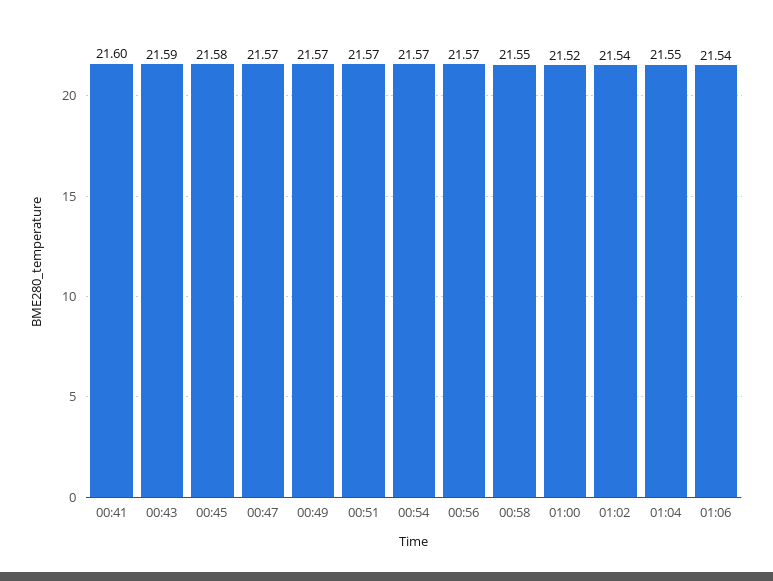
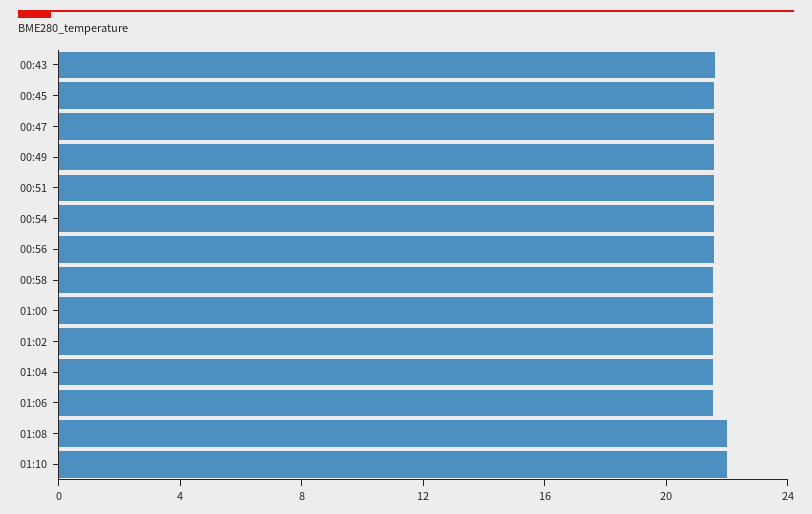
00:41: 21.6 -> none
01:08: none -> 22
01:10: none -> 22

